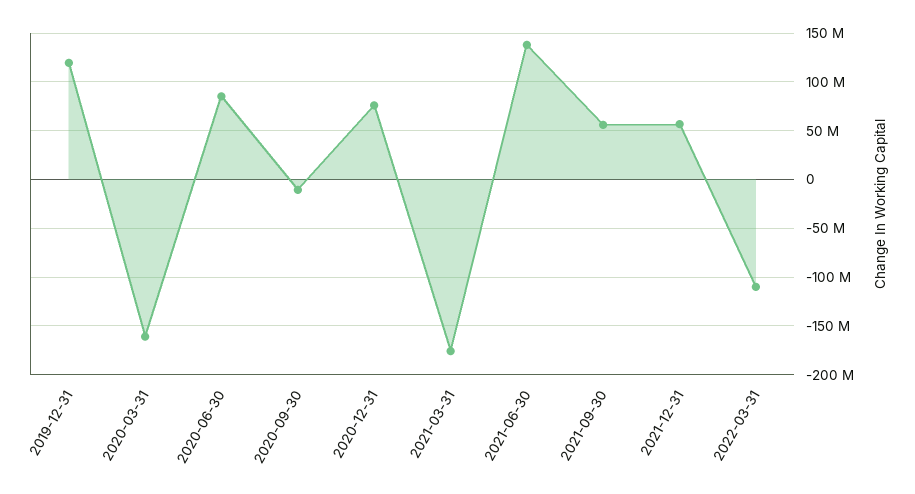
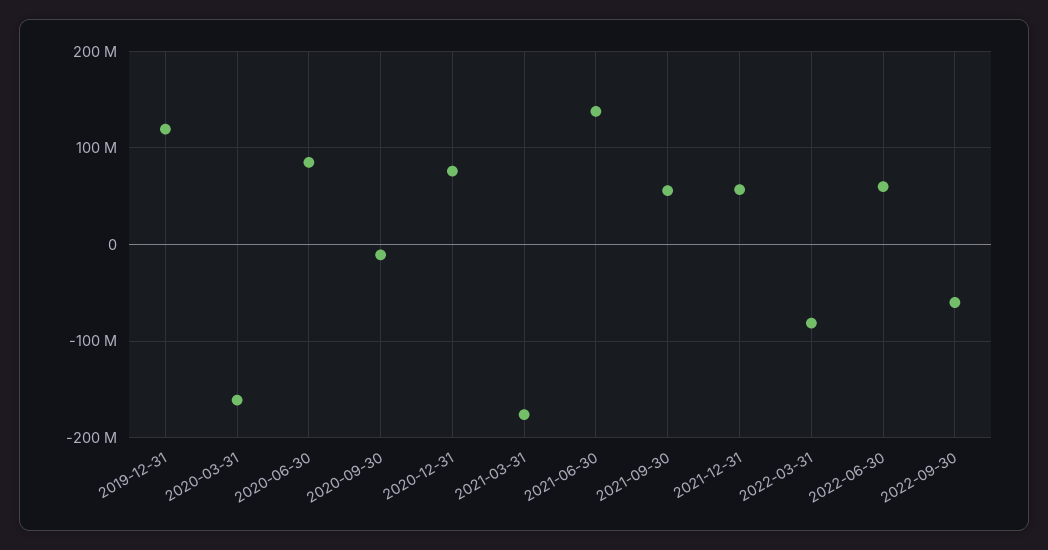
2022-03-31: -110000000 -> -80000000
2022-06-30: none -> 60000000
2022-09-30: none -> -60000000

